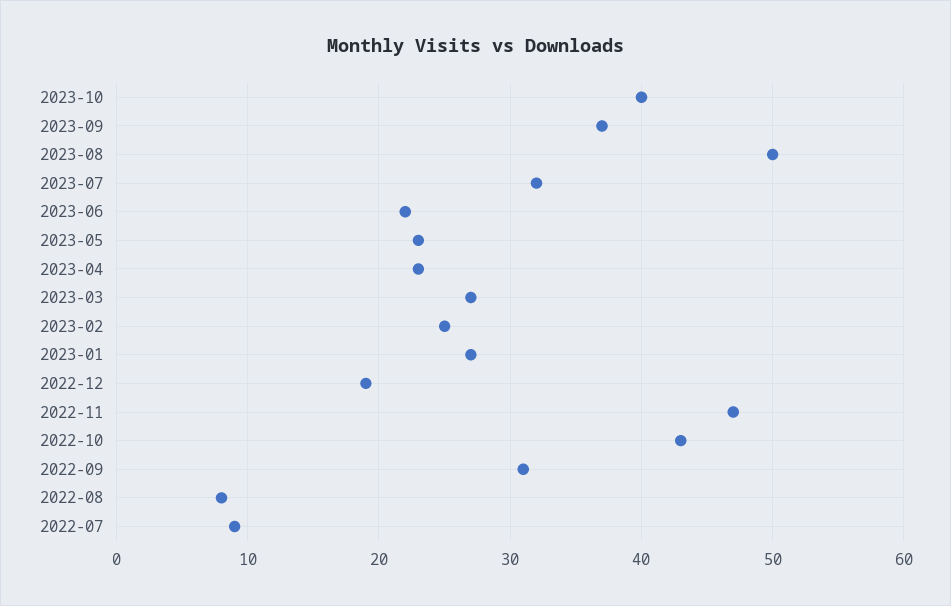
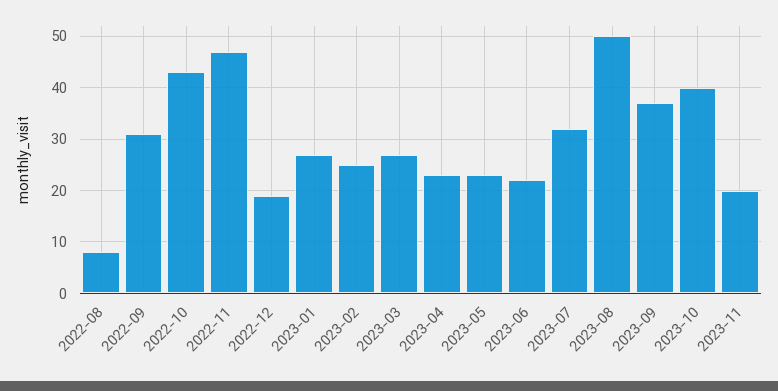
2022-07: 9 -> none
2023-11: none -> 20

